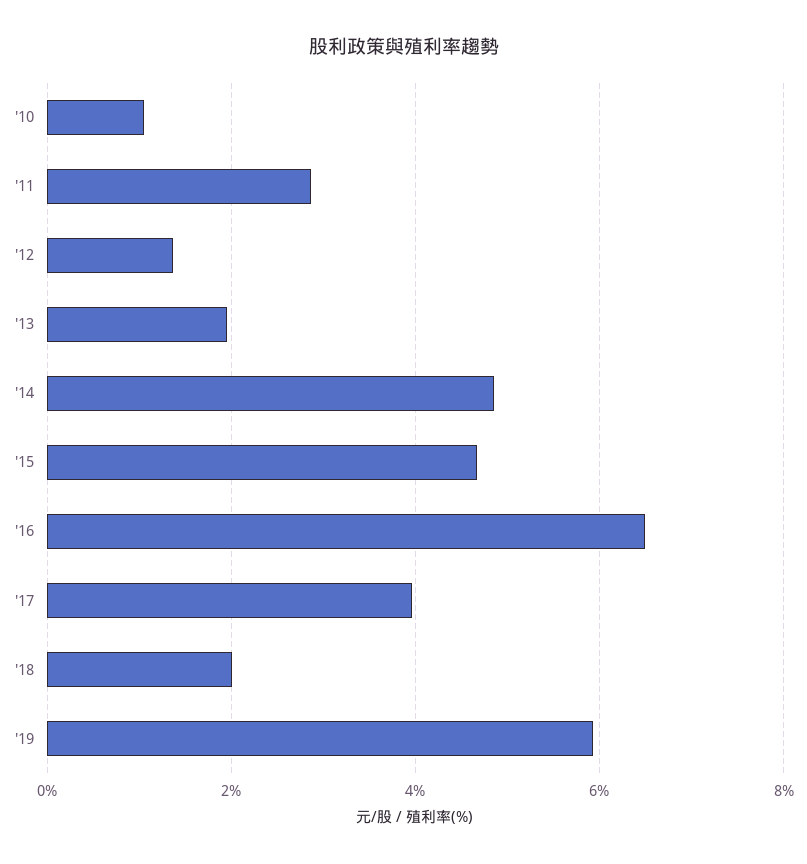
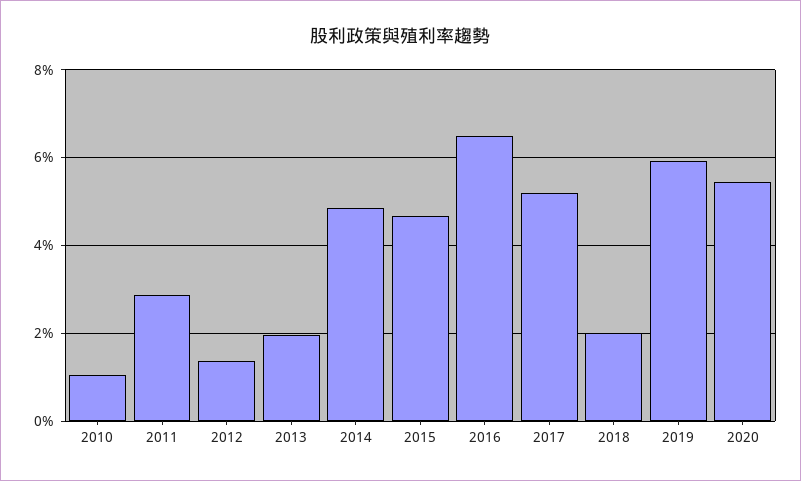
'17: 4 -> 5.2
2020: none -> 5.4

